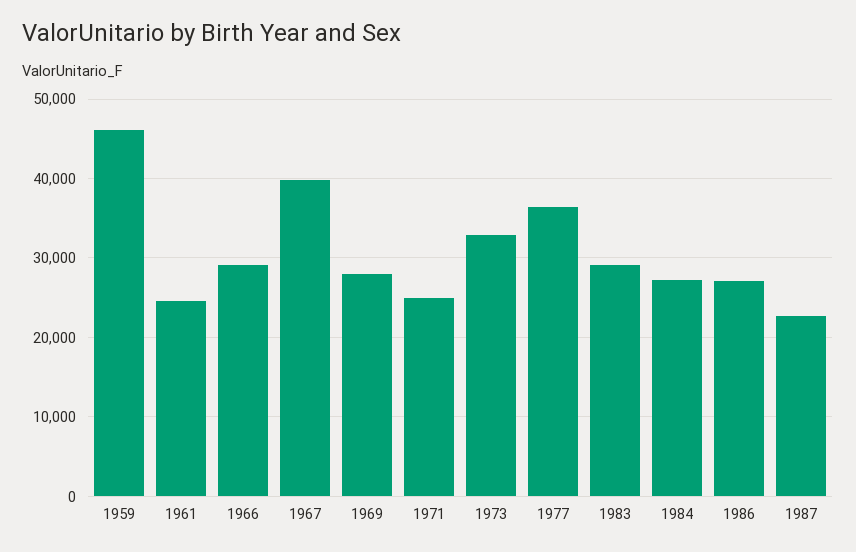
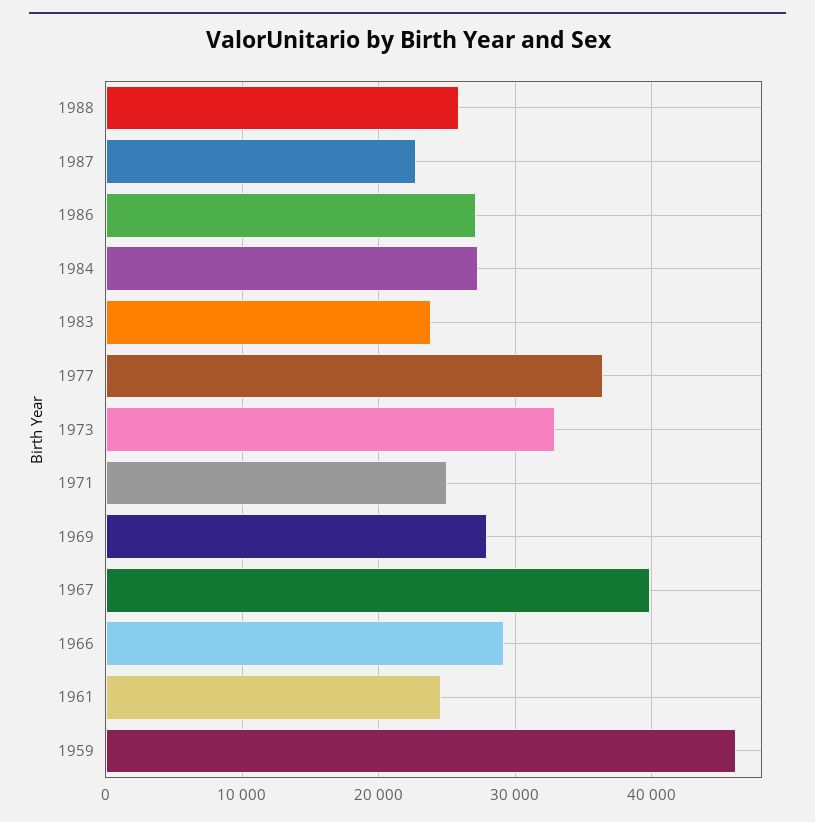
1983: 29000 -> 24000
1988: none -> 26000

